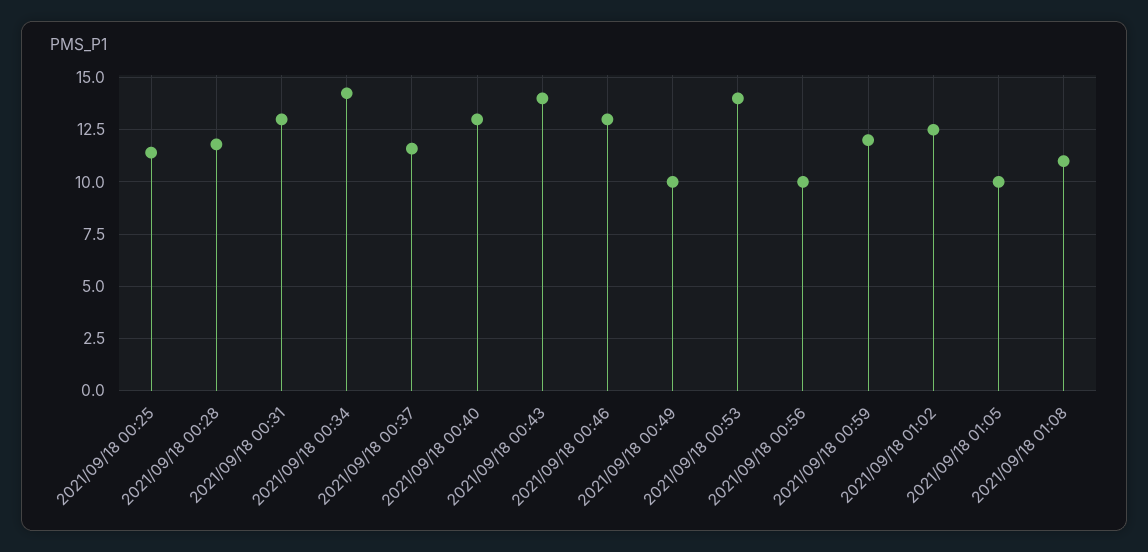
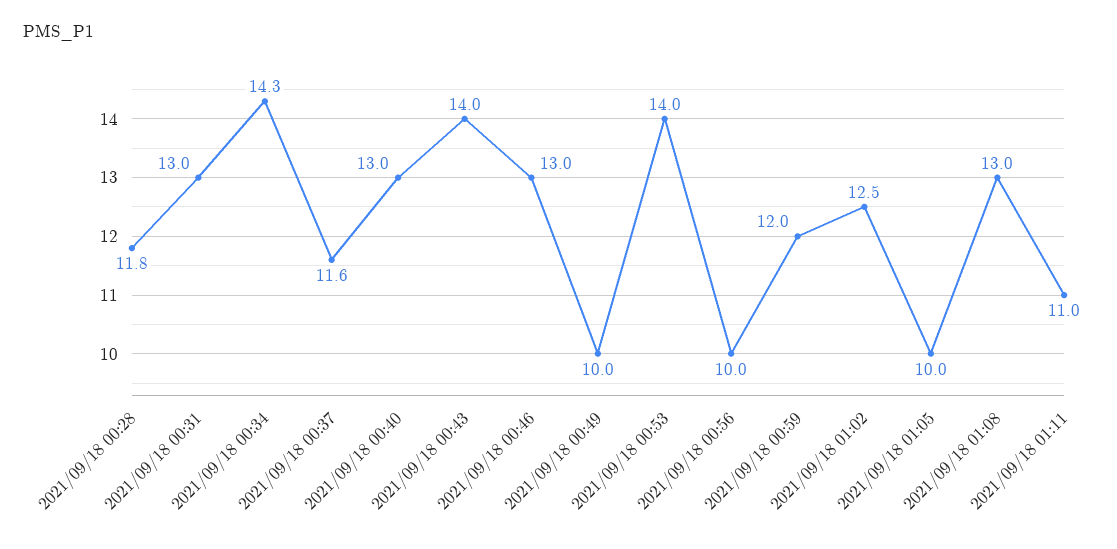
2021/09/18 00:25: 11.5 -> none
2021/09/18 01:08: 11 -> 13
2021/09/18 01:11: none -> 11

